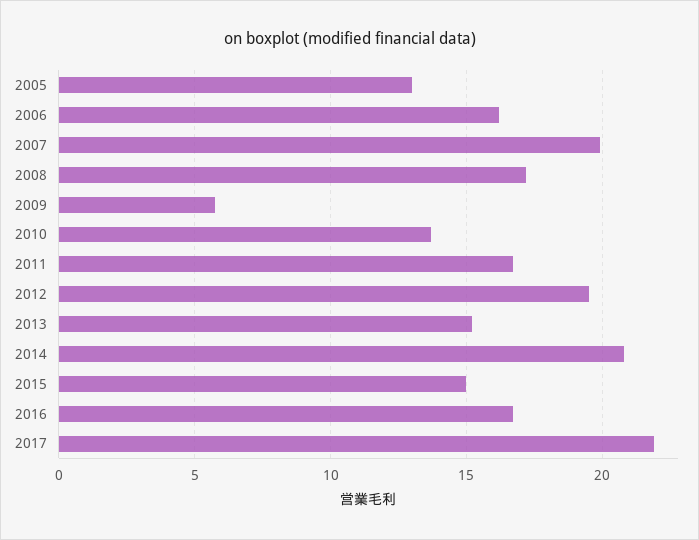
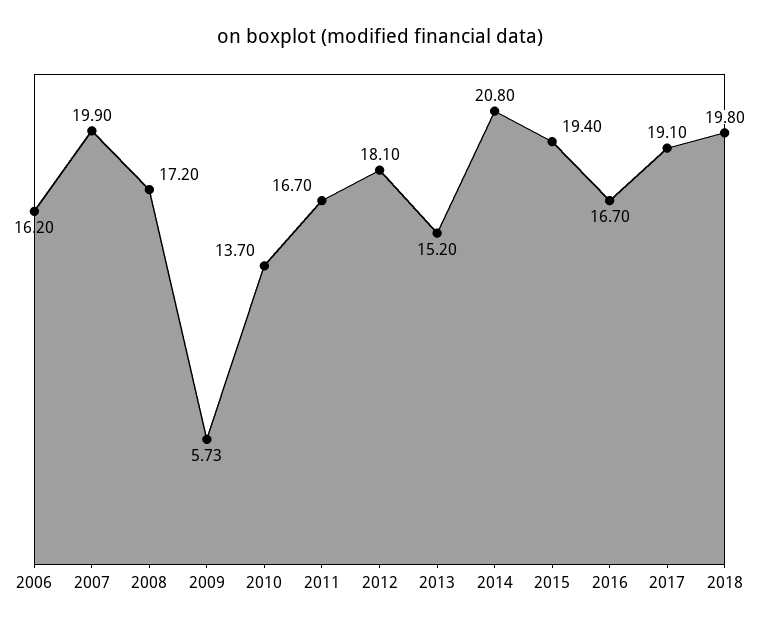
2005: 13 -> none
2012: 19.5 -> 18.1
2015: 15 -> 19.4
2017: 22 -> 19.1
2018: none -> 19.8

